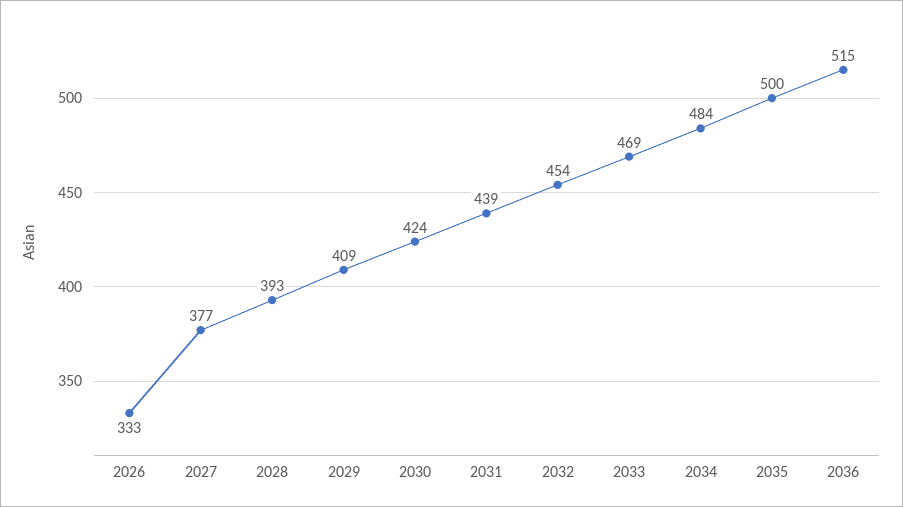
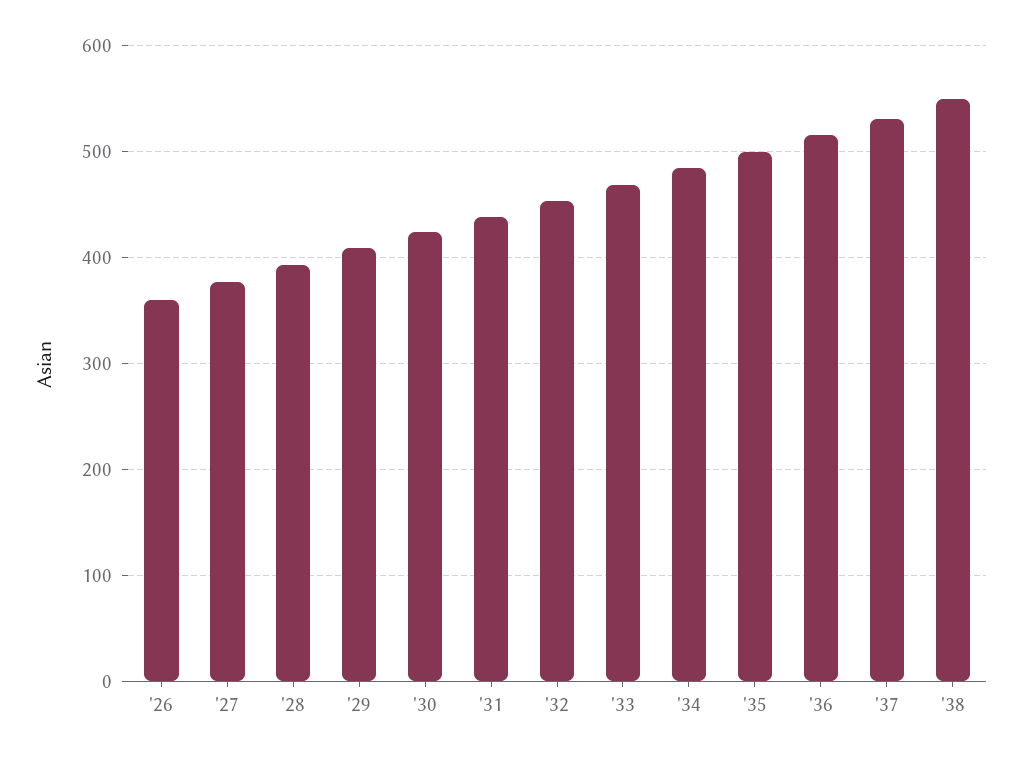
2026: 333 -> 360
'37: none -> 530
'38: none -> 550

